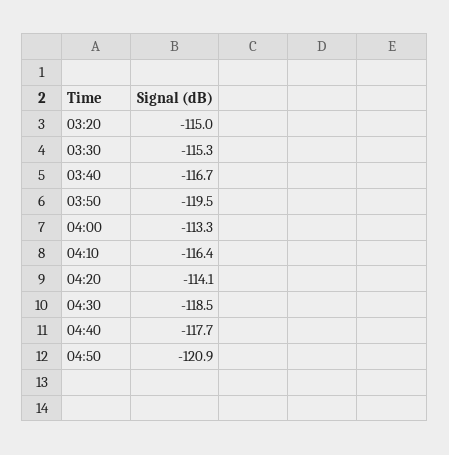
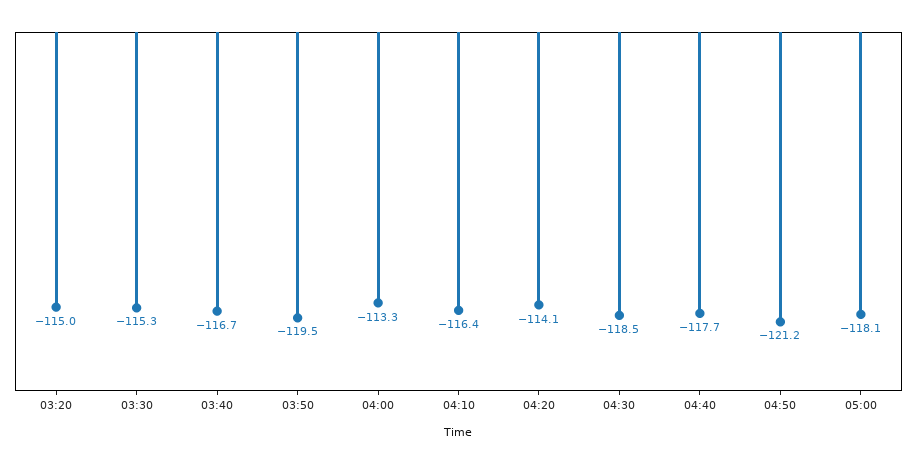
04:50: -120.9 -> -121.2
05:00: none -> -118.1

